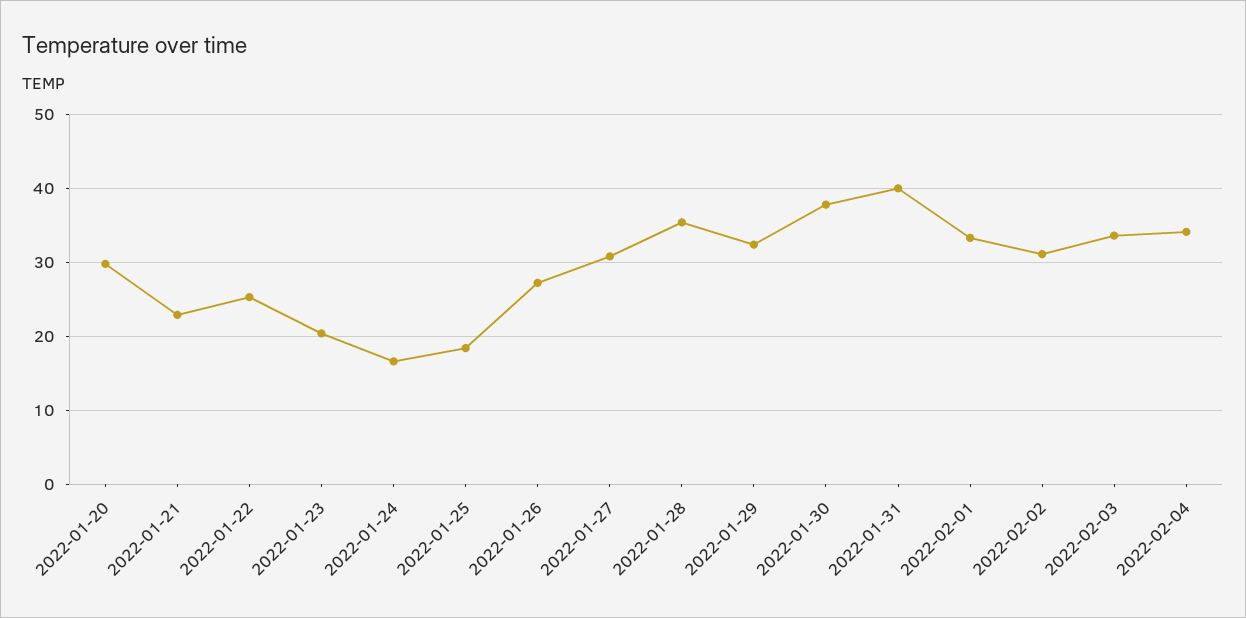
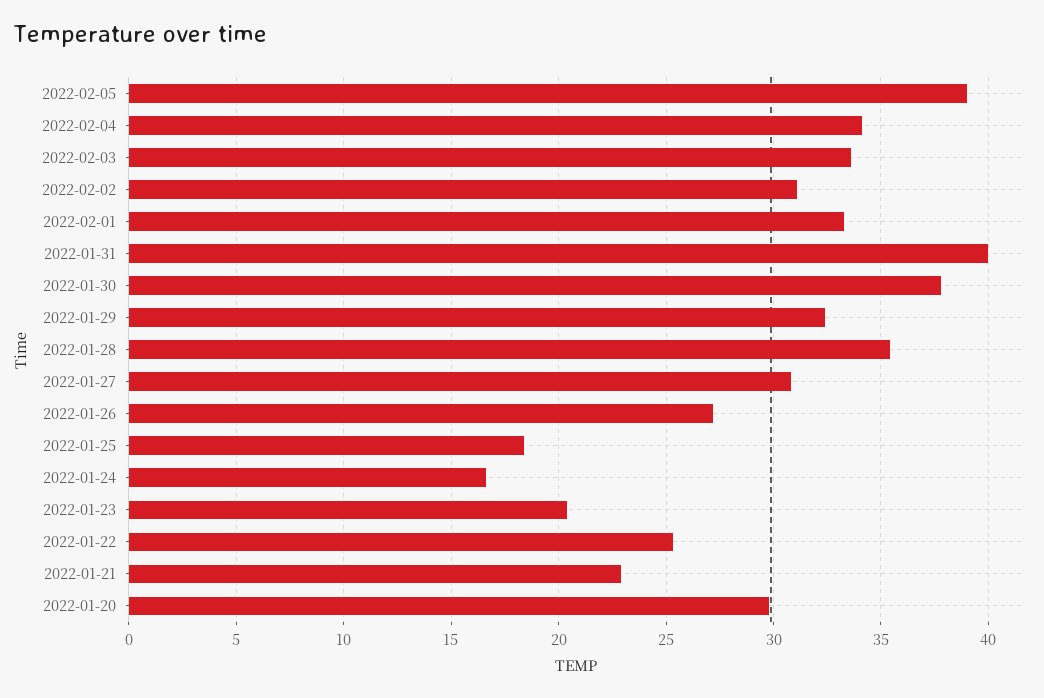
2022-02-05: none -> 39

